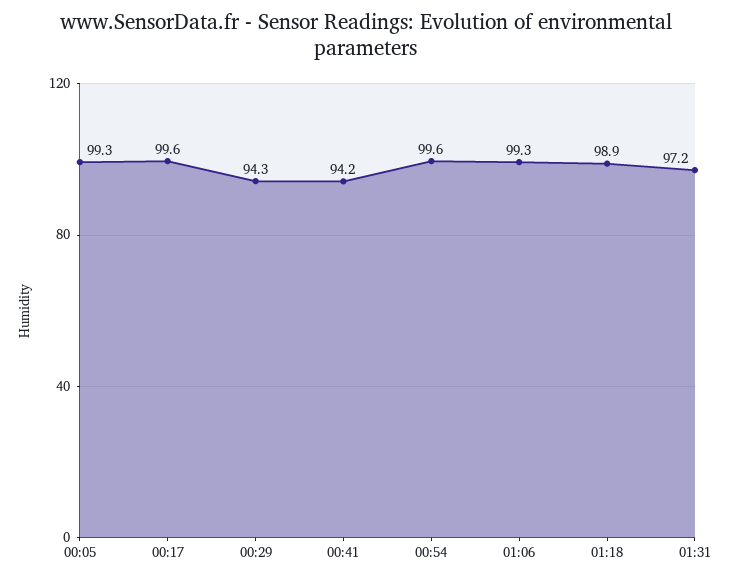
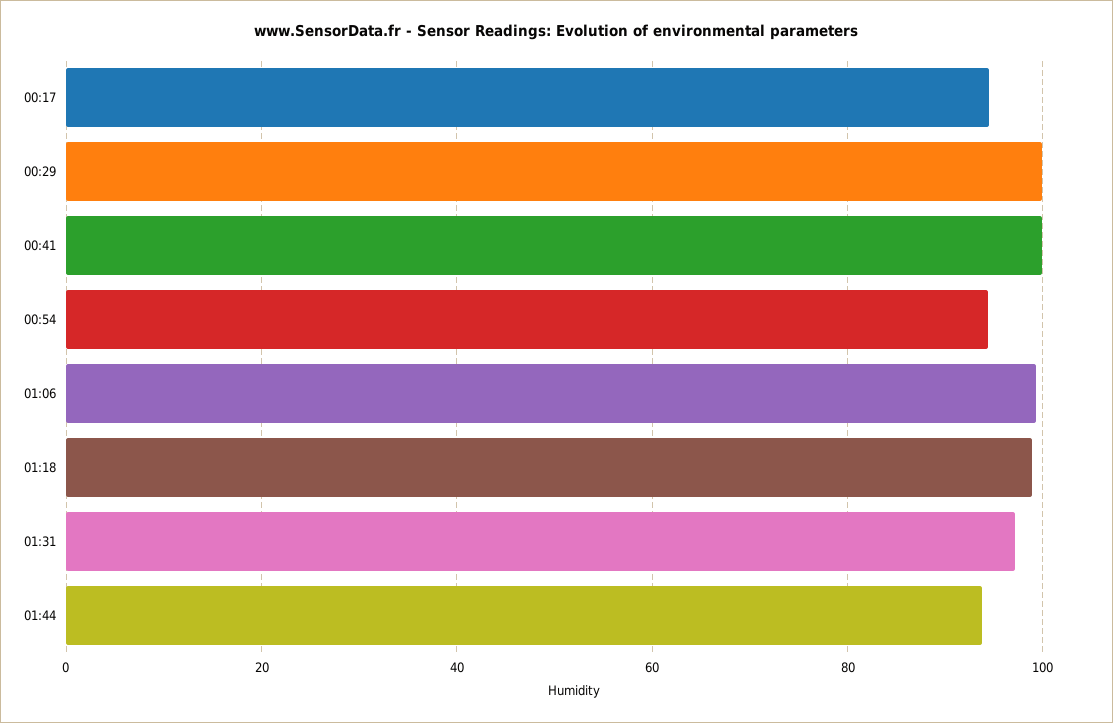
00:05: 99.3 -> none
00:17: 99.6 -> 94
00:29: 94.3 -> 100
00:41: 94.2 -> 100
00:54: 99.6 -> 94
01:44: none -> 94

